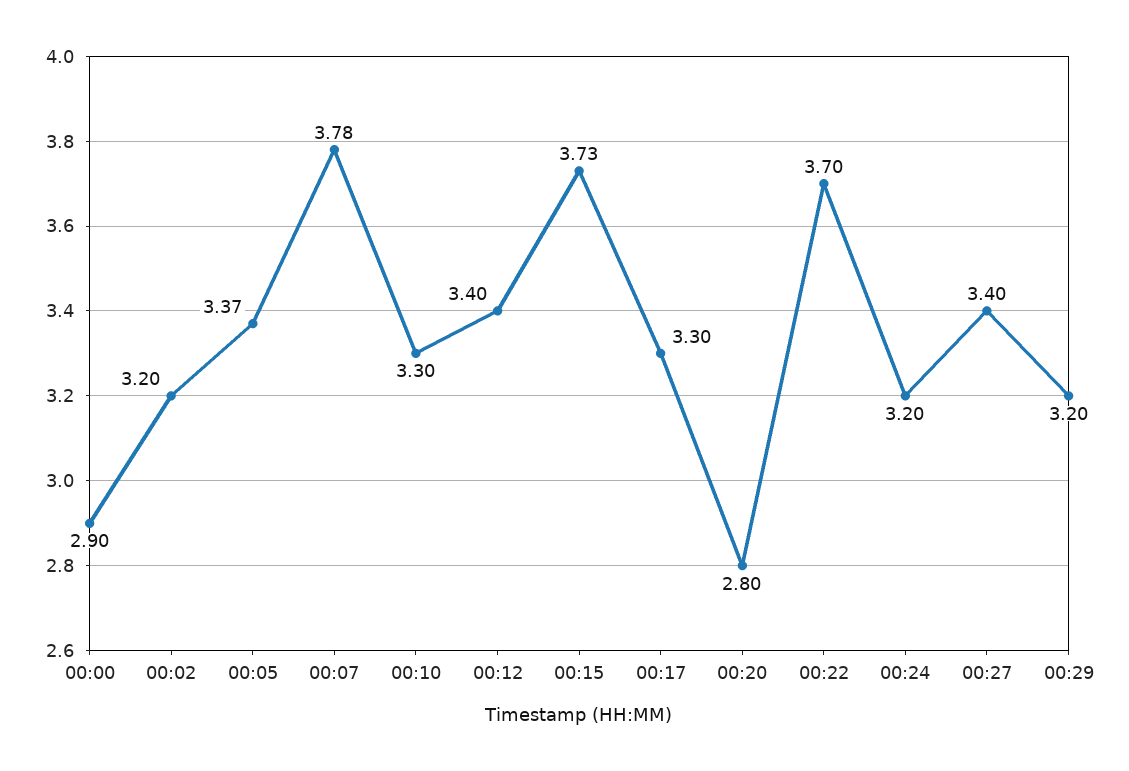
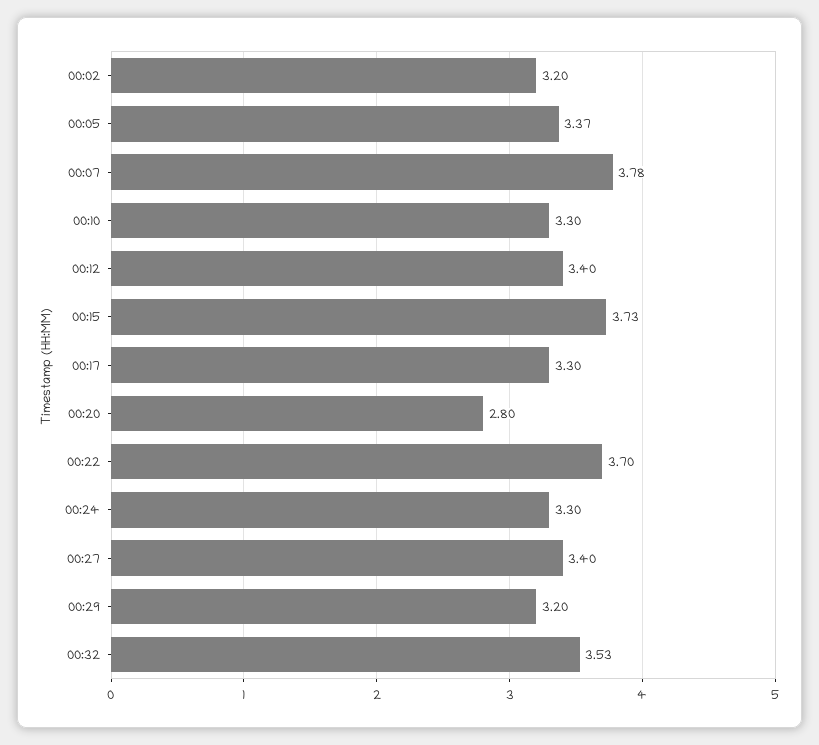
00:00: 2.9 -> none
00:24: 3.2 -> 3.3
00:32: none -> 3.53

